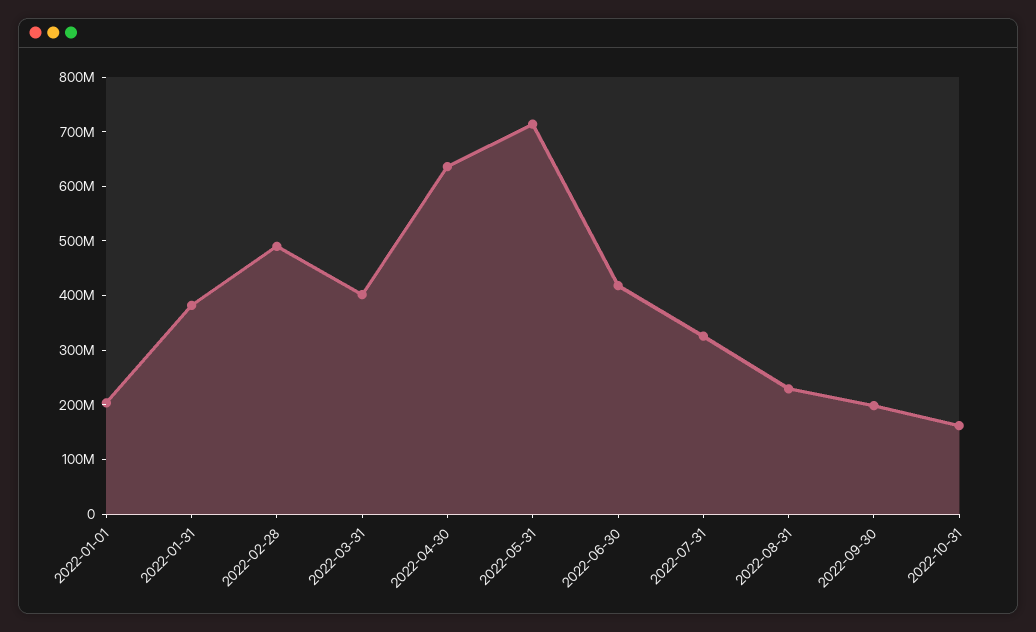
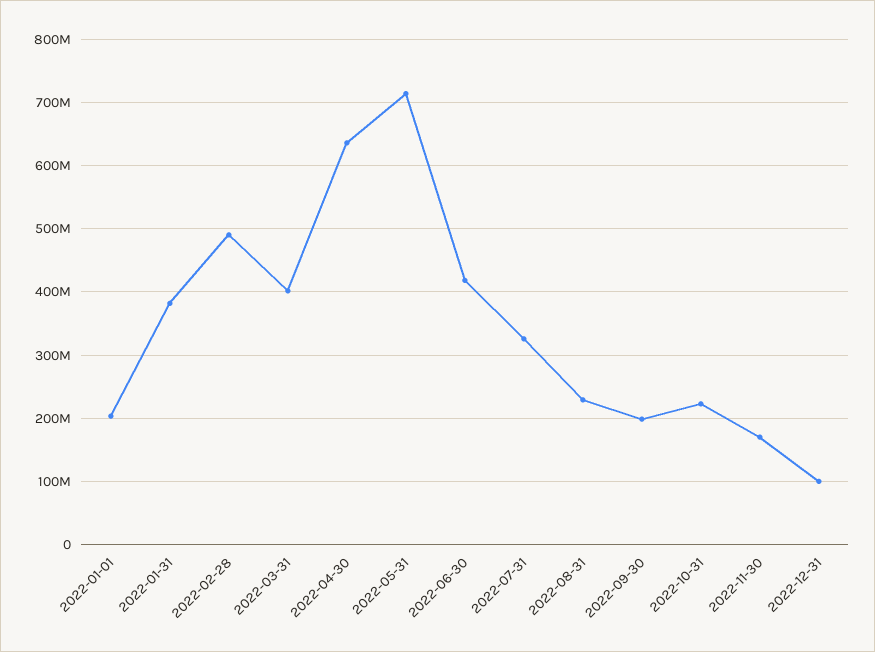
2022-10-31: 160000000 -> 220000000
2022-11-30: none -> 170000000
2022-12-31: none -> 100000000

